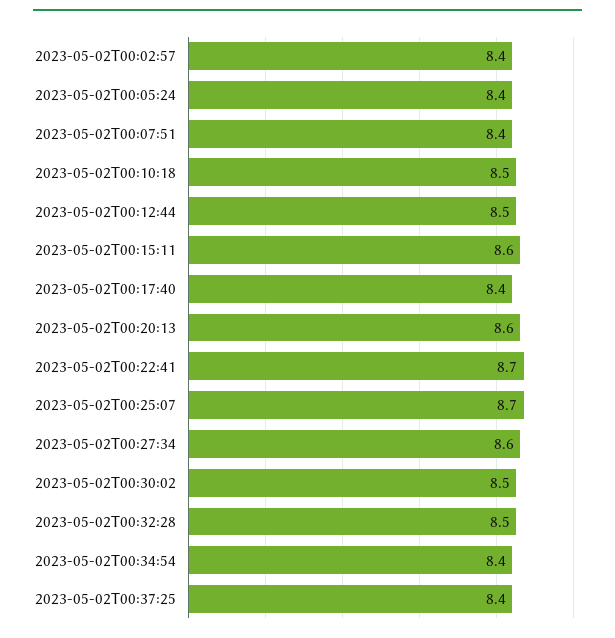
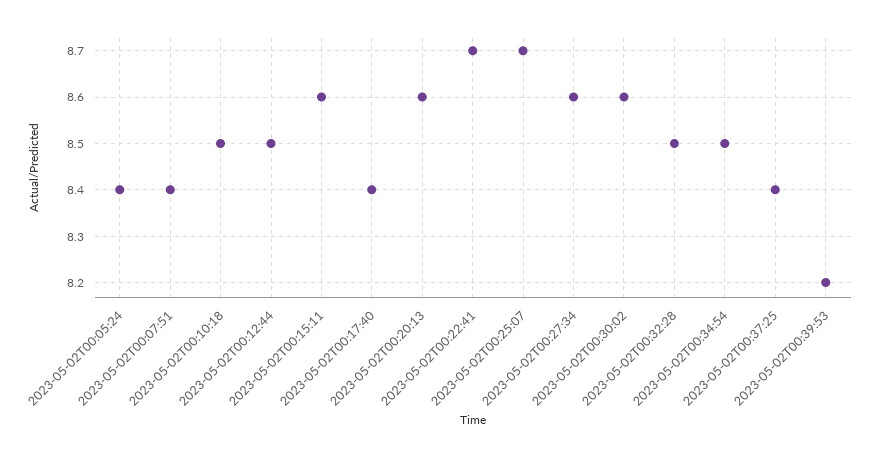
2023-05-02T00:02:57: 8.4 -> none
2023-05-02T00:30:02: 8.5 -> 8.6
2023-05-02T00:34:54: 8.4 -> 8.5
2023-05-02T00:39:53: none -> 8.2

